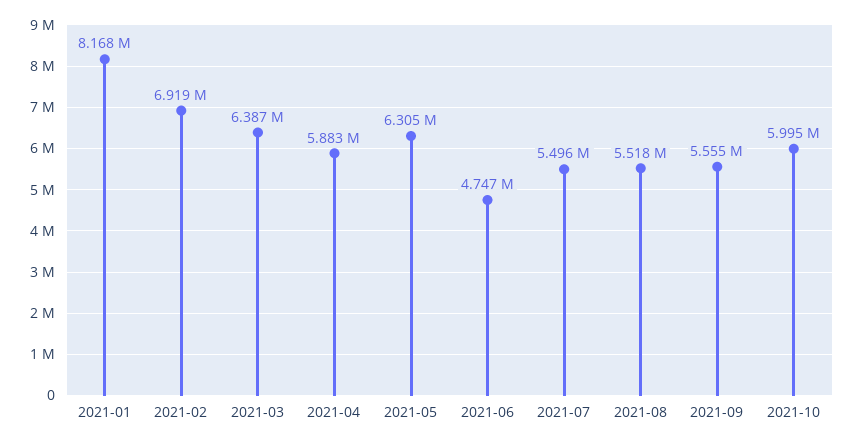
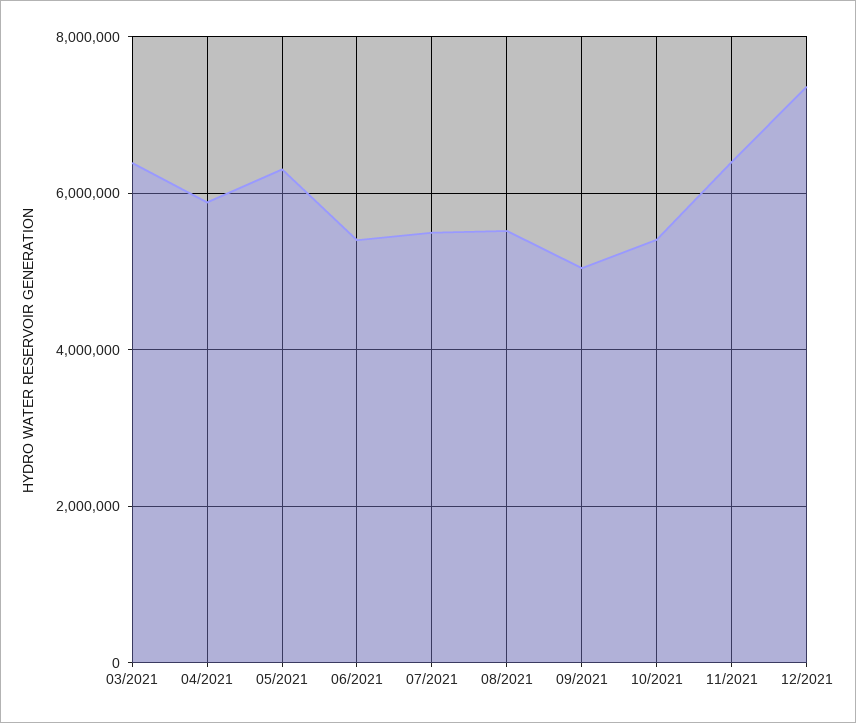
2021-01: 8168000 -> none
2021-02: 6919000 -> none
2021-06: 4747000 -> 5400000
2021-09: 5555000 -> 5000000
2021-10: 5995000 -> 5400000
11/2021: none -> 6400000
12/2021: none -> 7400000

